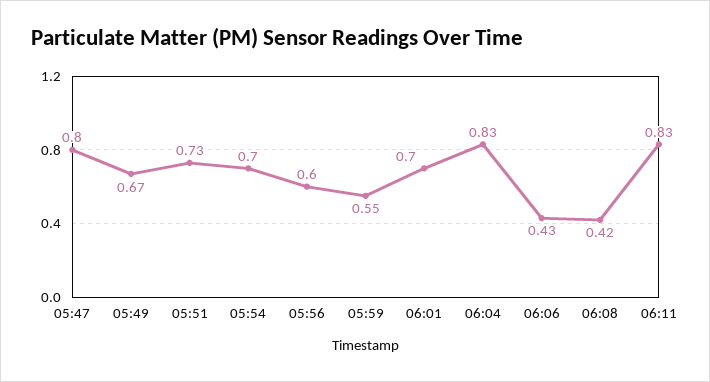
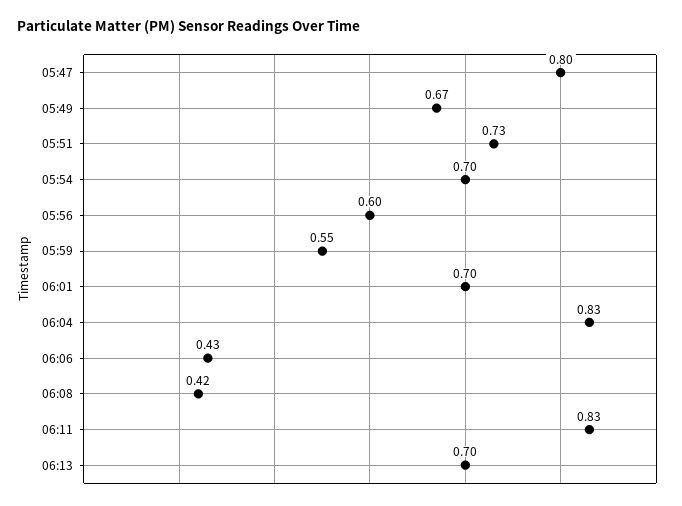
06:13: none -> 0.7

